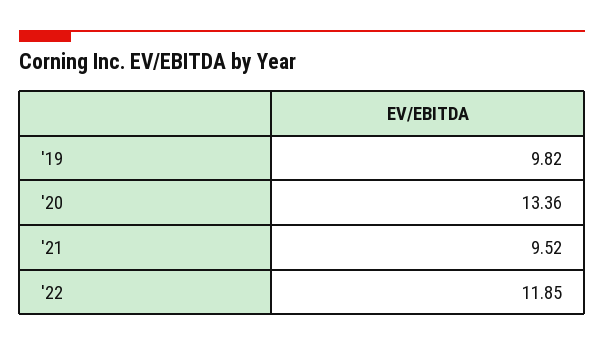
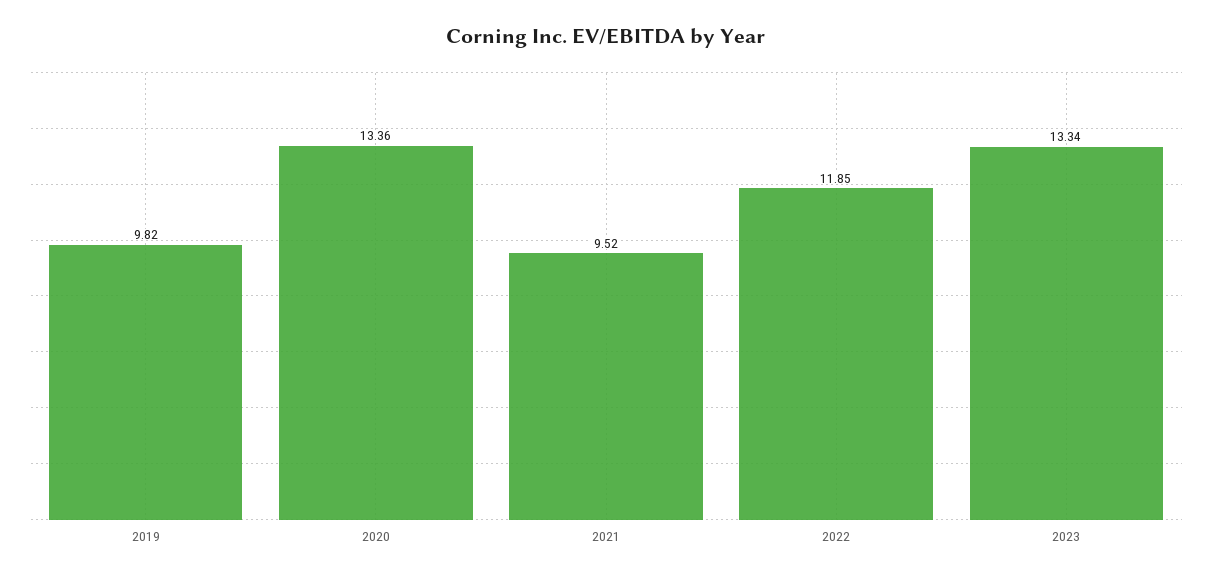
2023: none -> 13.34

